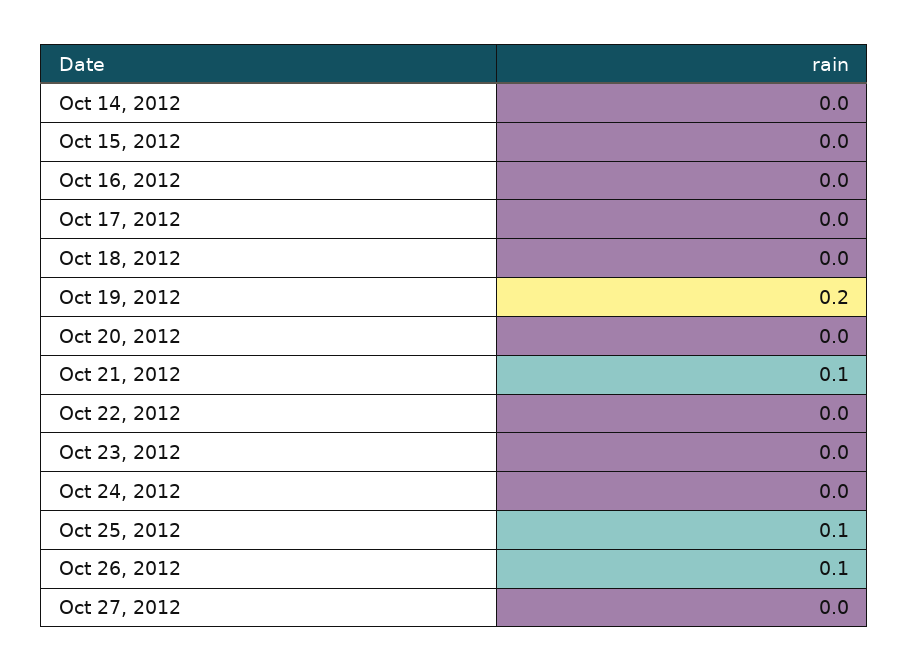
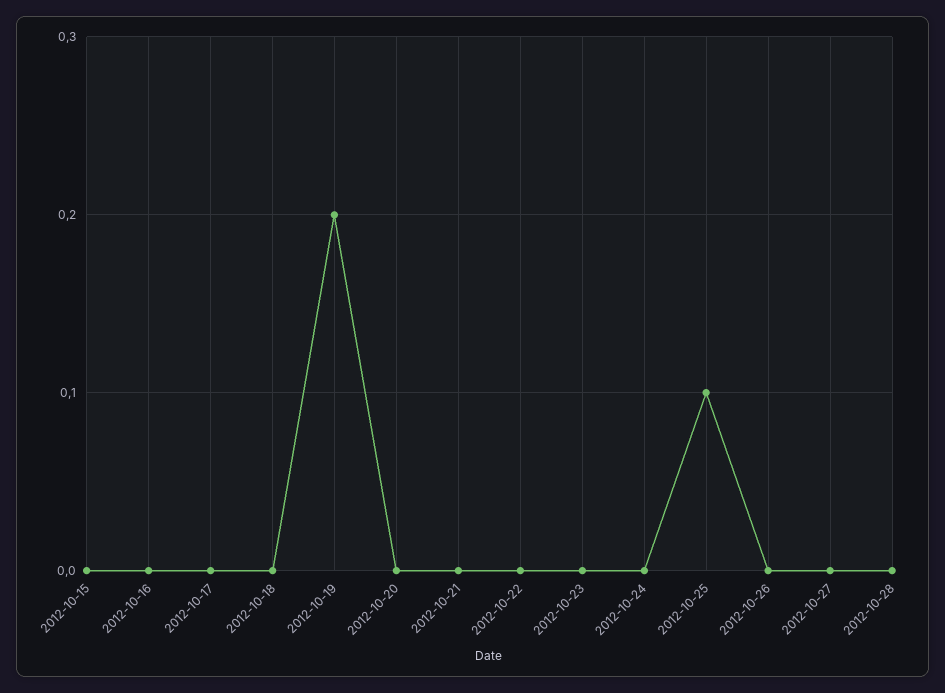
Oct 14, 2012: 0 -> none
Oct 21, 2012: 0.1 -> 0
Oct 26, 2012: 0.1 -> 0
2012-10-28: none -> 0

